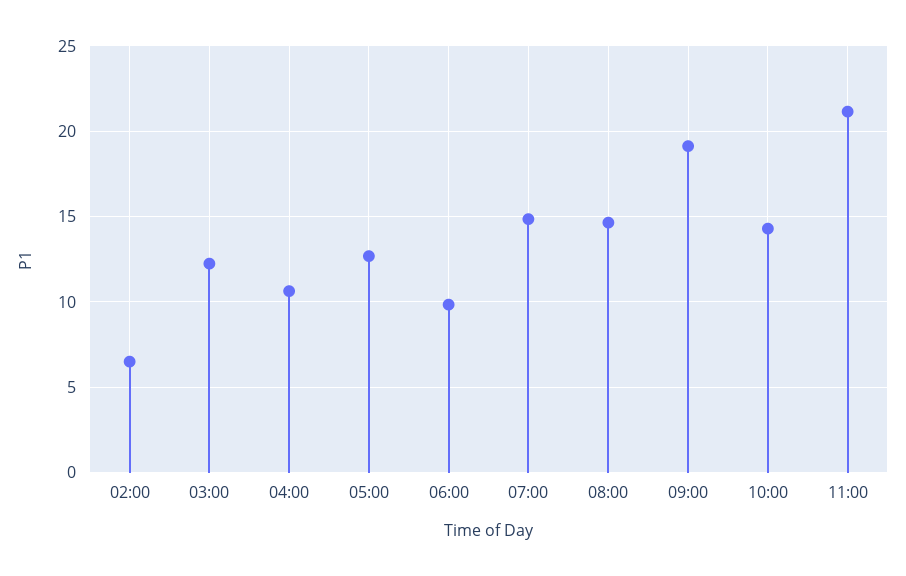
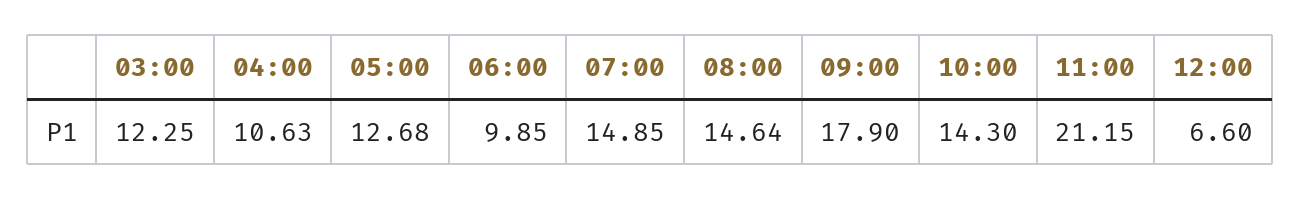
02:00: 6.5 -> none
09:00: 19 -> 17.9
12:00: none -> 6.6

